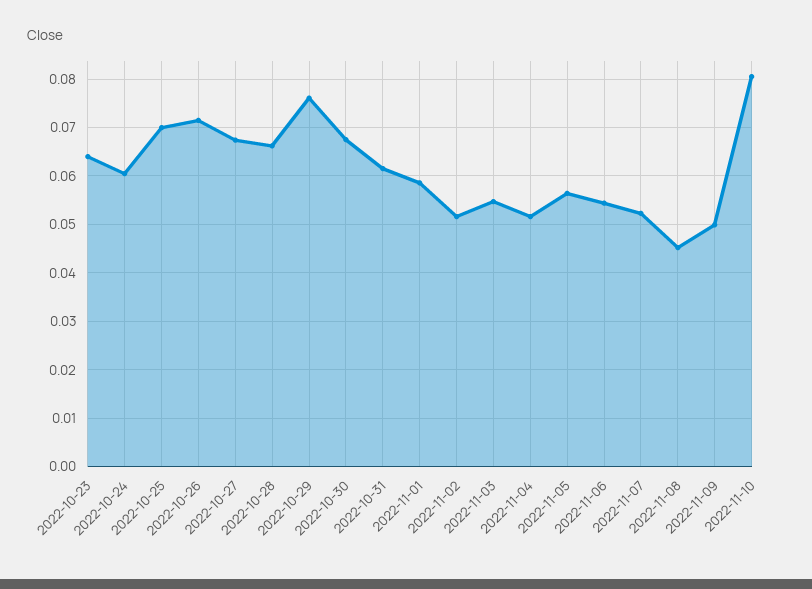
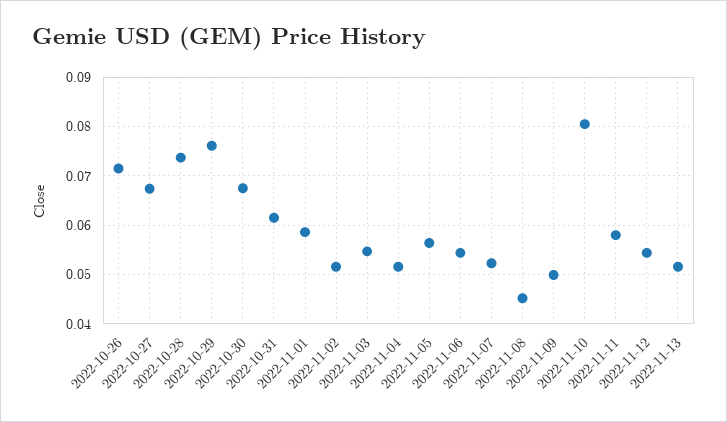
2022-10-23: 0.064 -> none
2022-10-24: 0.06 -> none
2022-10-25: 0.07 -> none
2022-10-28: 0.066 -> 0.074
2022-11-11: none -> 0.058
2022-11-12: none -> 0.054
2022-11-13: none -> 0.052

